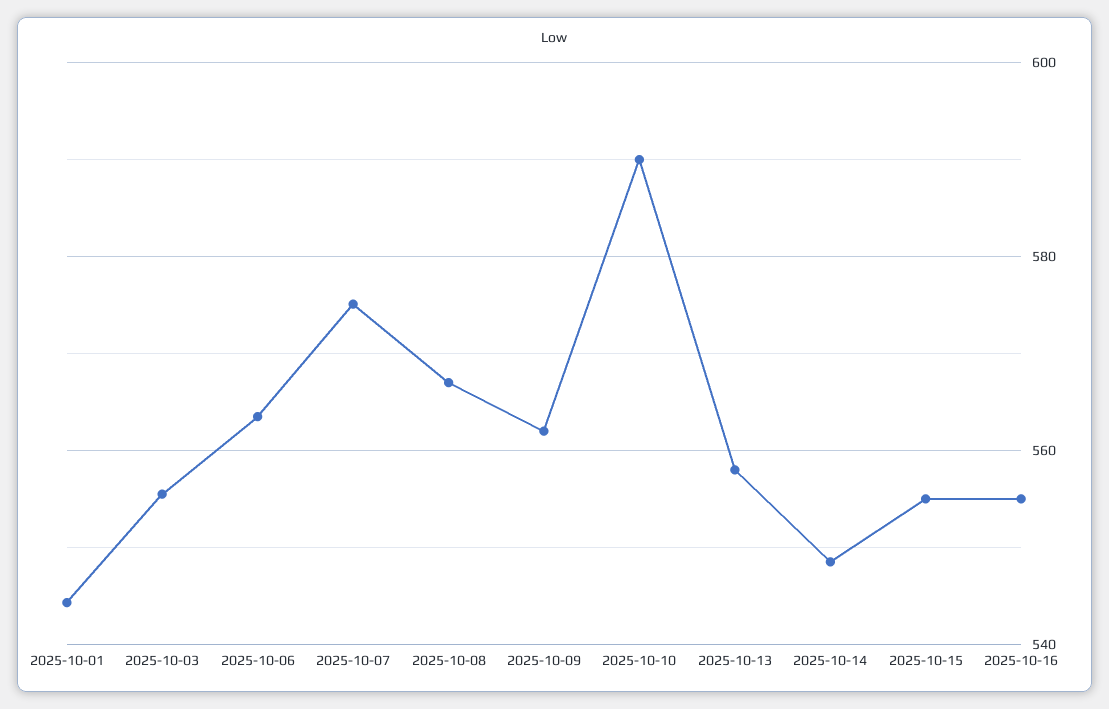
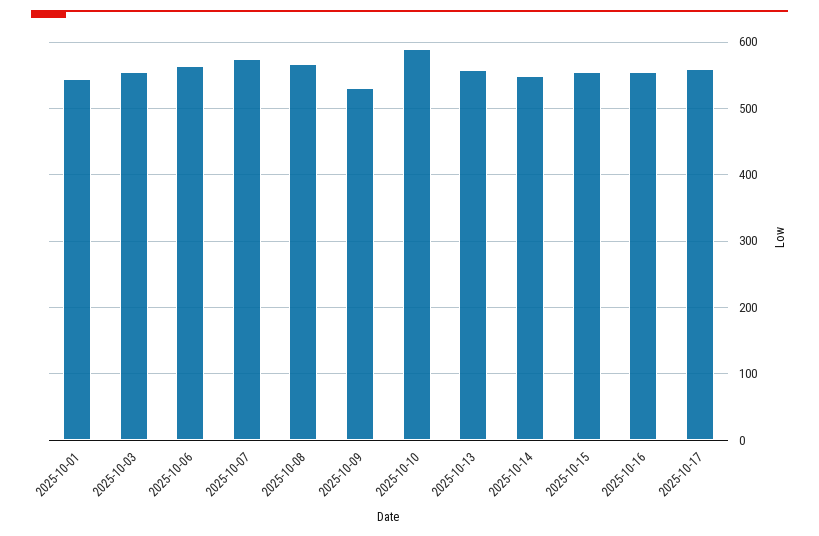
2025-10-09: 562 -> 530
2025-10-17: none -> 560

